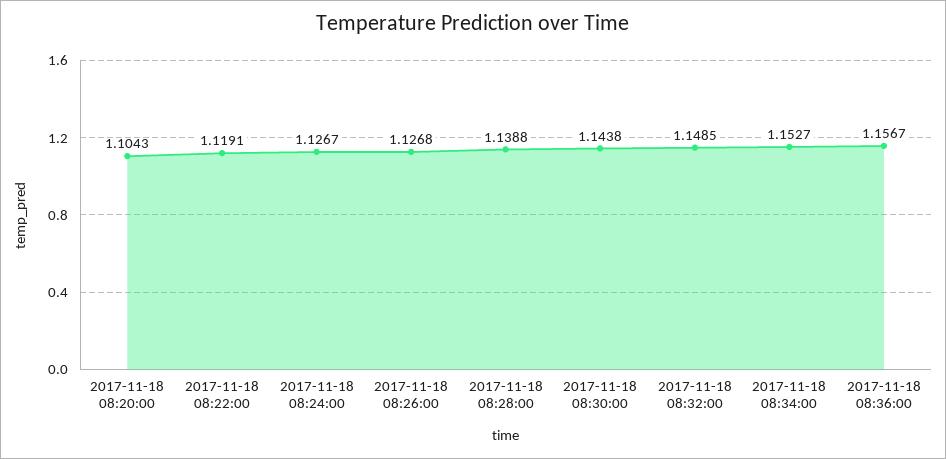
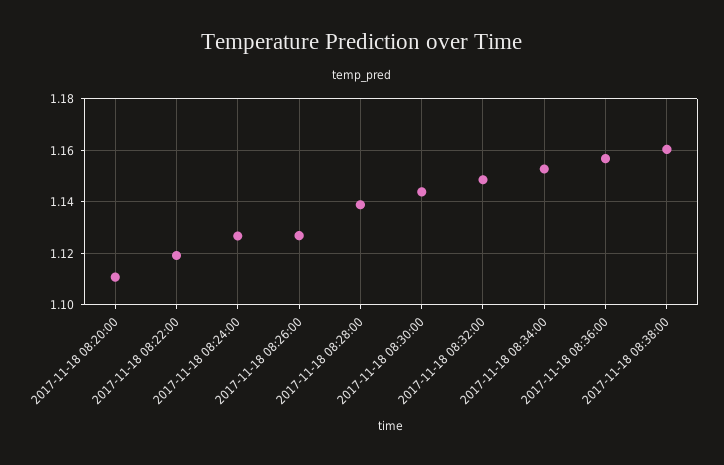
2017-11-18 08:20:00: 1.1043 -> 1.11
2017-11-18 08:38:00: none -> 1.16

